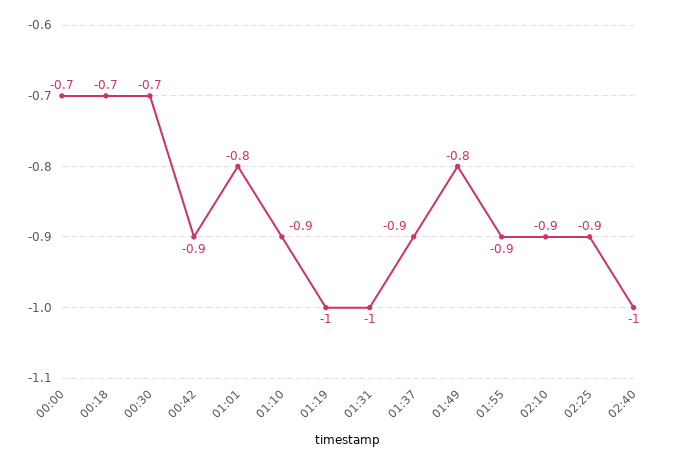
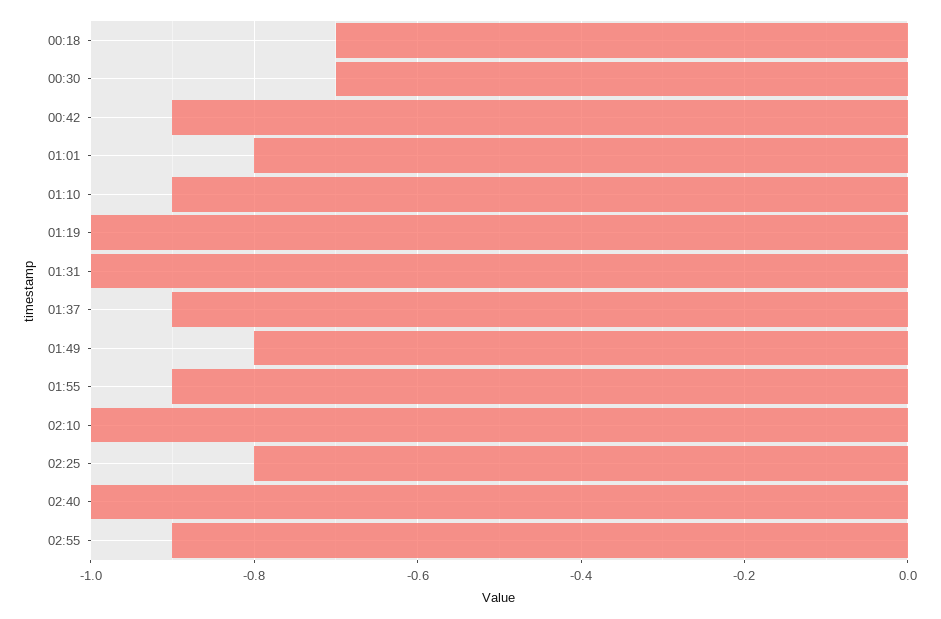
00:00: -0.7 -> none
02:10: -0.9 -> -1
02:25: -0.9 -> -0.8
02:55: none -> -0.9

